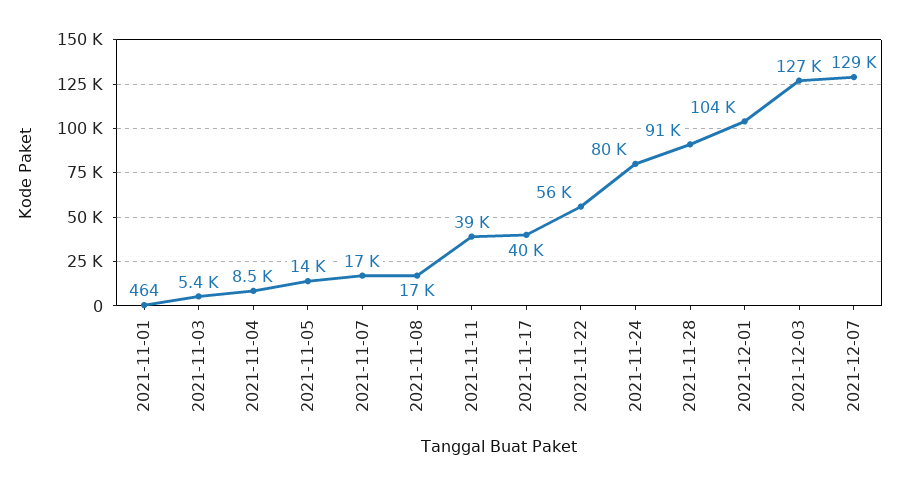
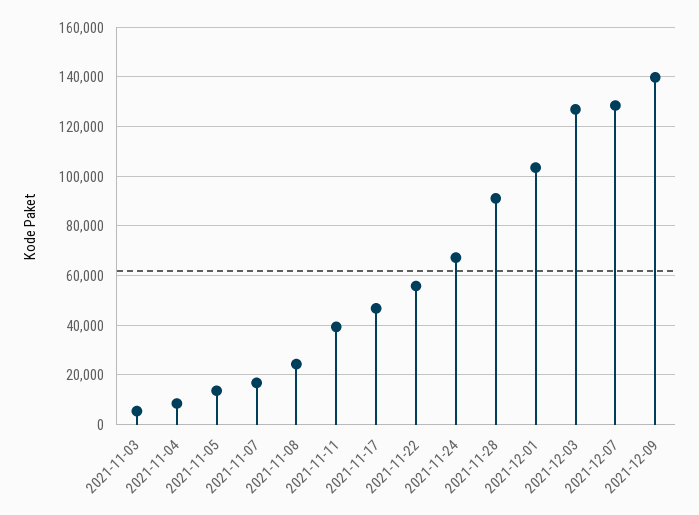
2021-11-01: 464 -> none
2021-11-08: 17000 -> 25000
2021-11-17: 40000 -> 47500
2021-11-24: 80000 -> 67500
2021-12-09: none -> 140000

